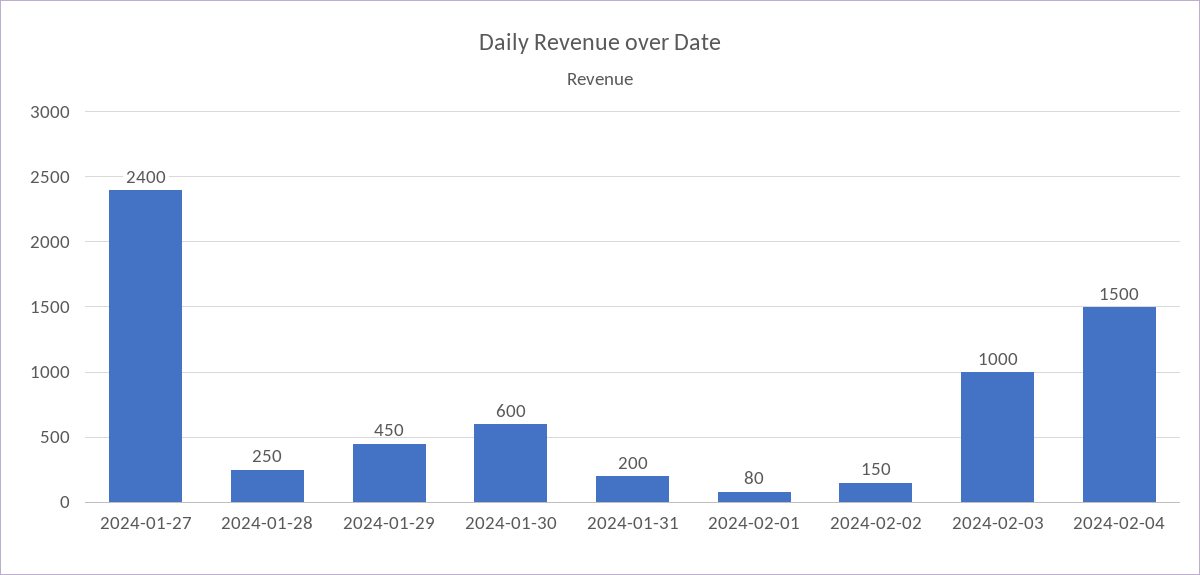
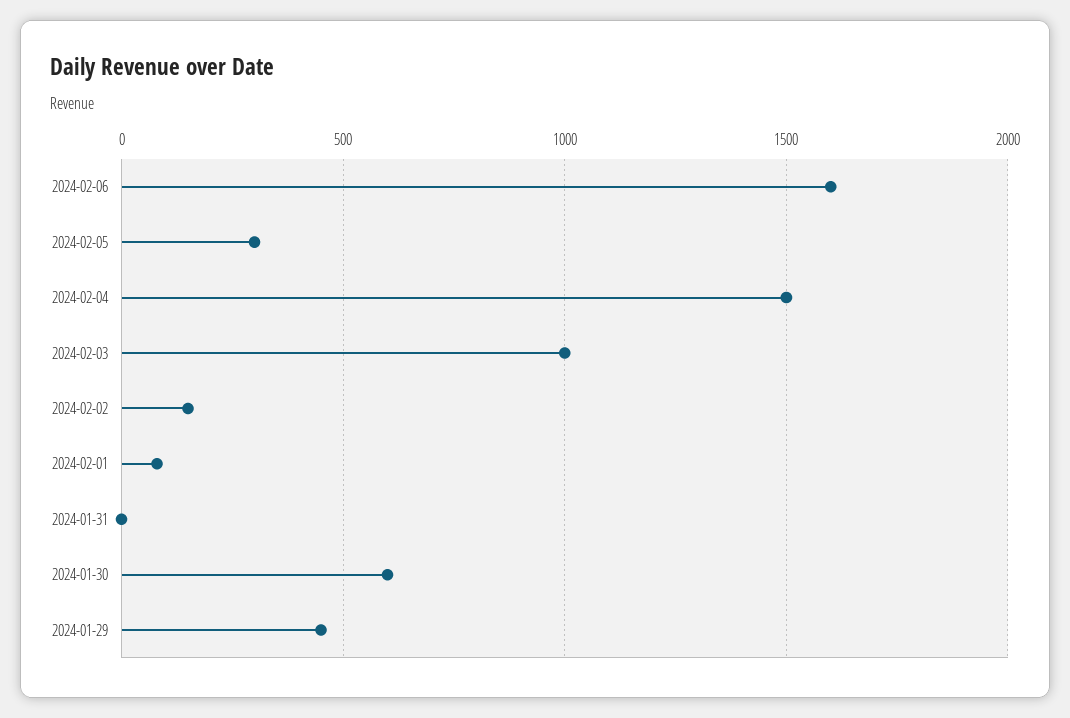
2024-01-27: 2400 -> none
2024-01-28: 250 -> none
2024-01-31: 200 -> 0
2024-02-06: none -> 1600
2024-02-05: none -> 300

